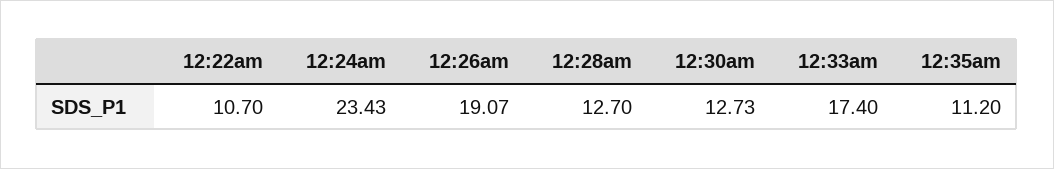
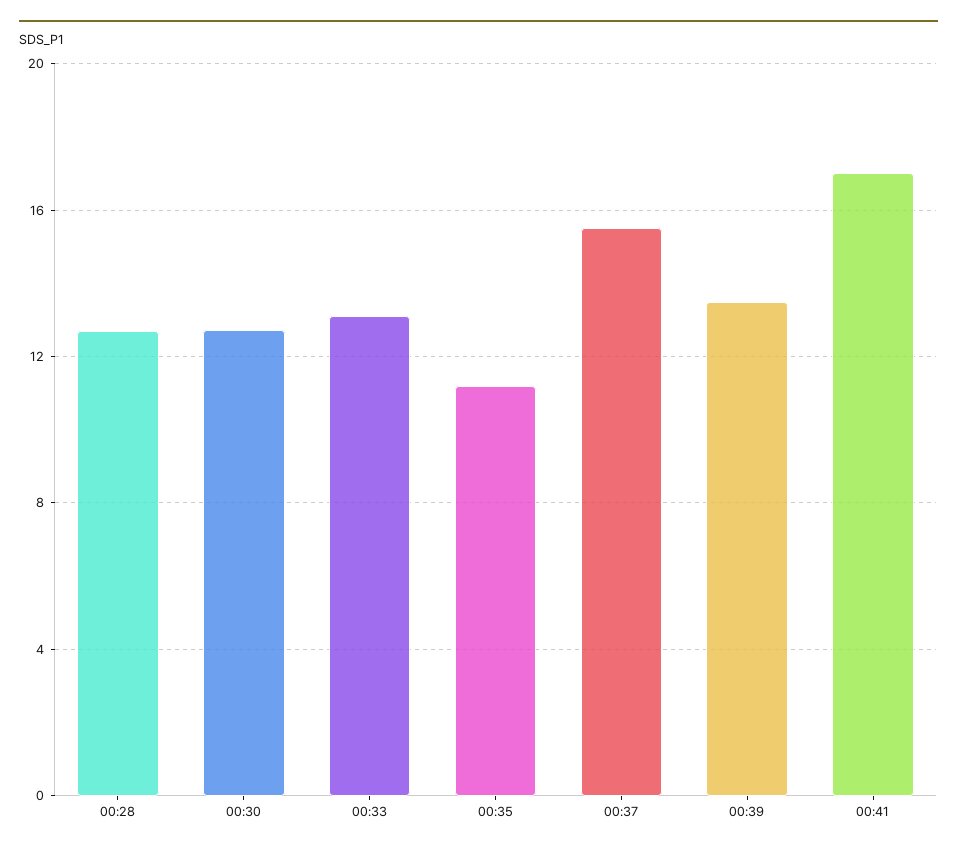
12:22am: 10.7 -> none
12:24am: 23.43 -> none
12:26am: 19.07 -> none
12:33am: 17.4 -> 13
00:37: none -> 15.5
00:39: none -> 13.5
00:41: none -> 17

